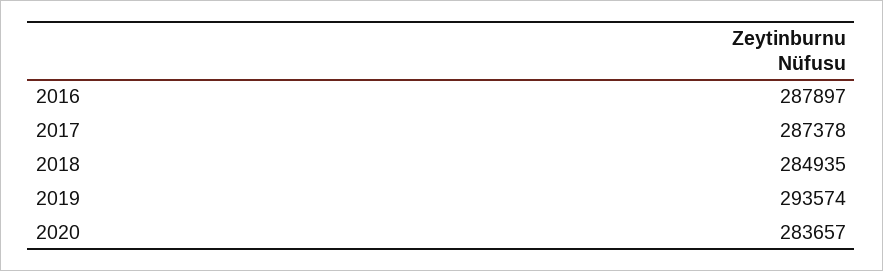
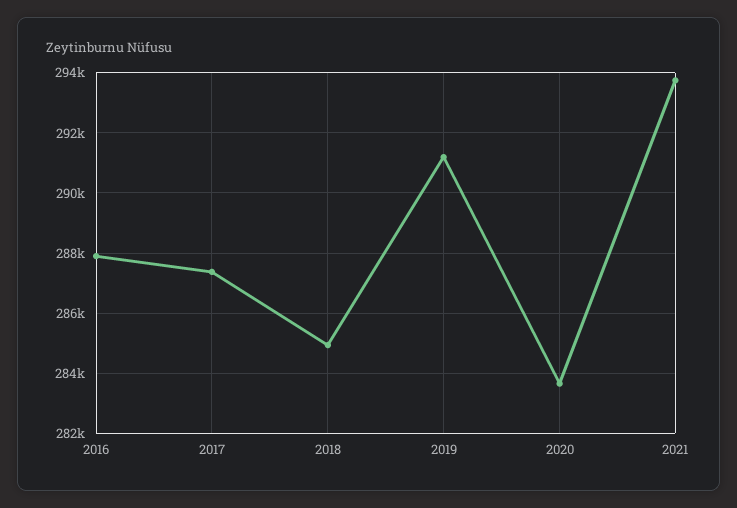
2019: 293574 -> 291200
2021: none -> 293800

